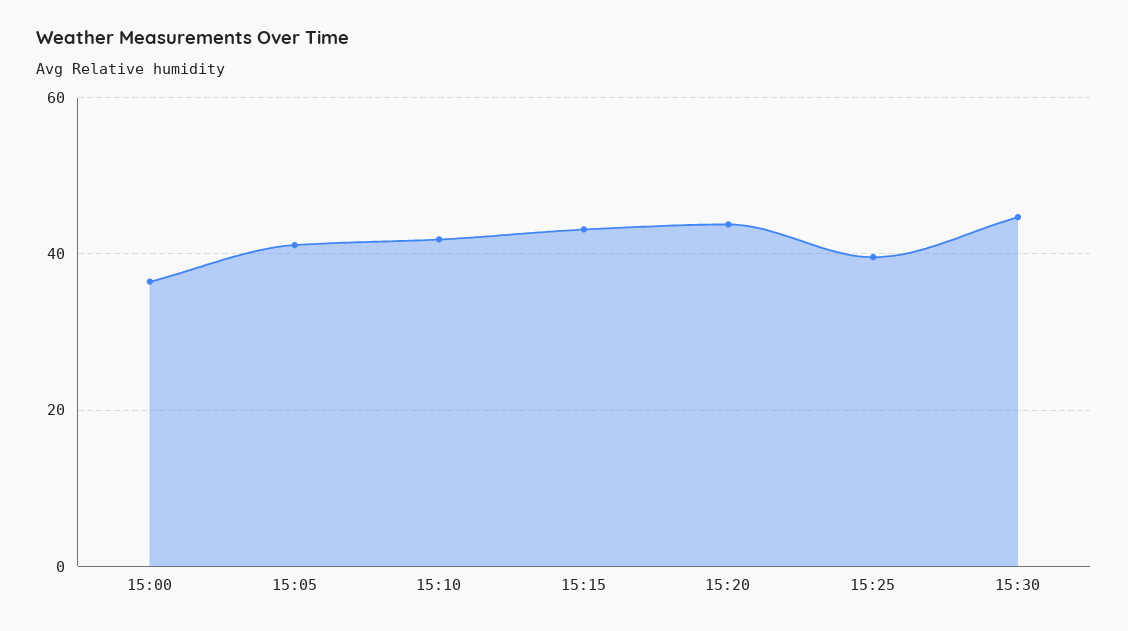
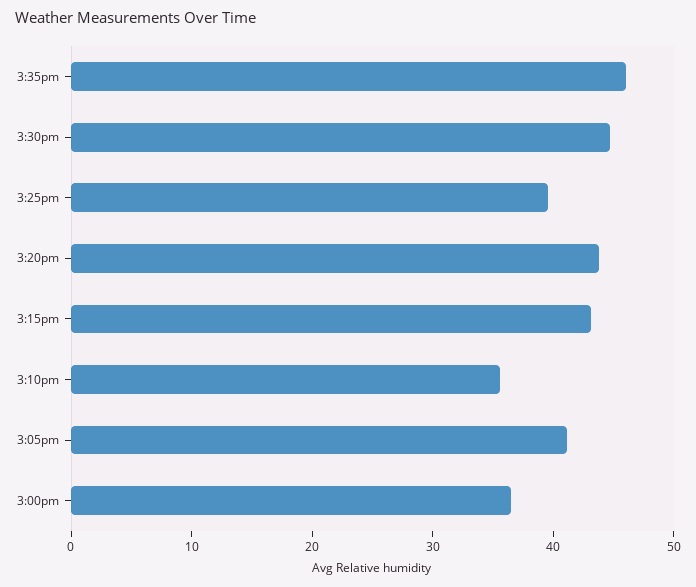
15:10: 42 -> 36
3:35pm: none -> 46

